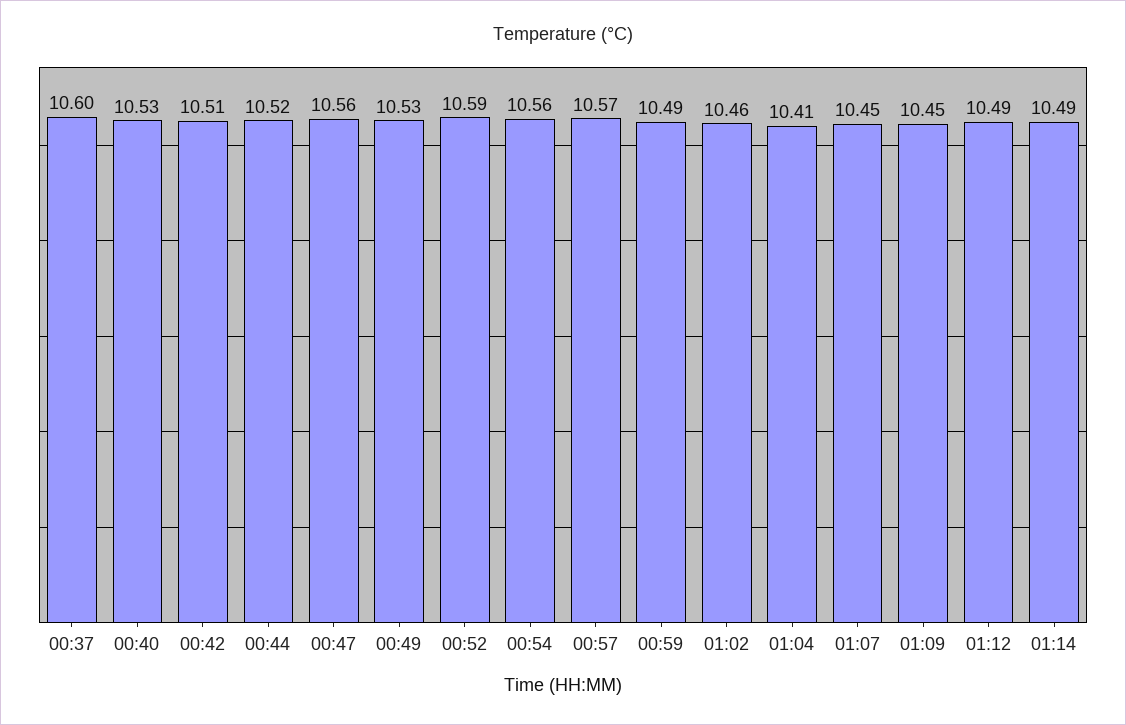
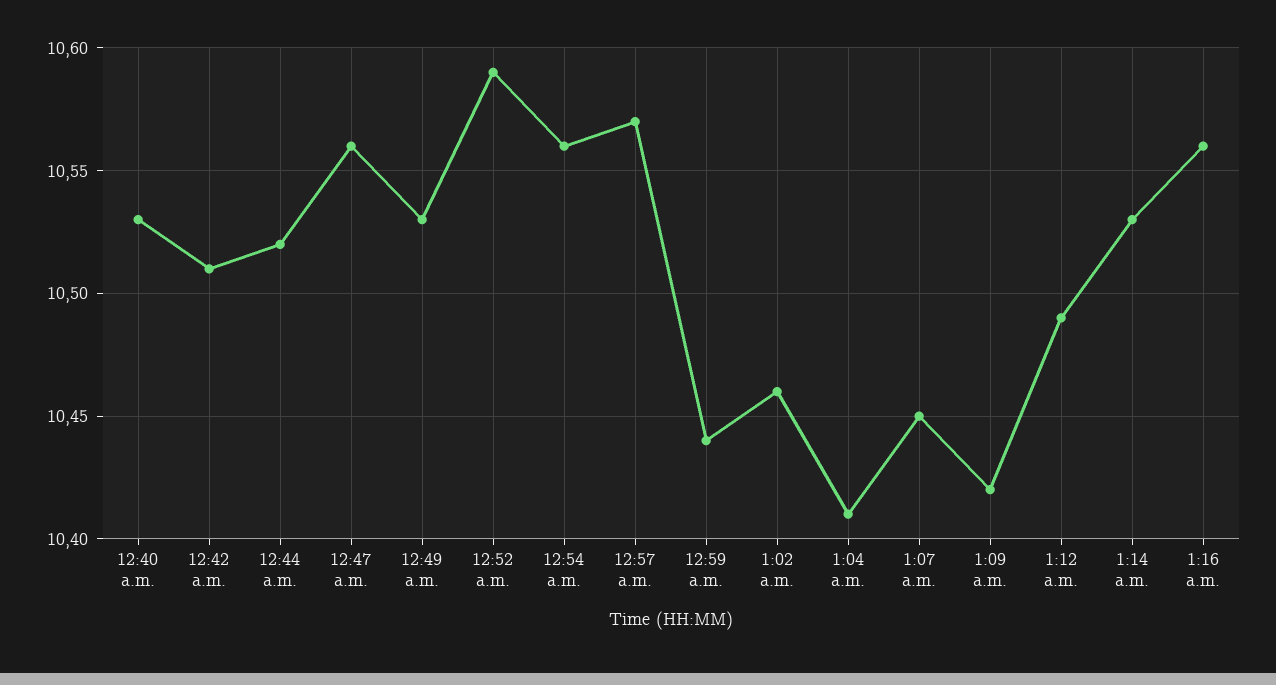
00:37: 10.6 -> none
00:59: 10.49 -> 10.44
01:09: 10.45 -> 10.42
01:14: 10.49 -> 10.53
1:16 a.m.: none -> 10.56

